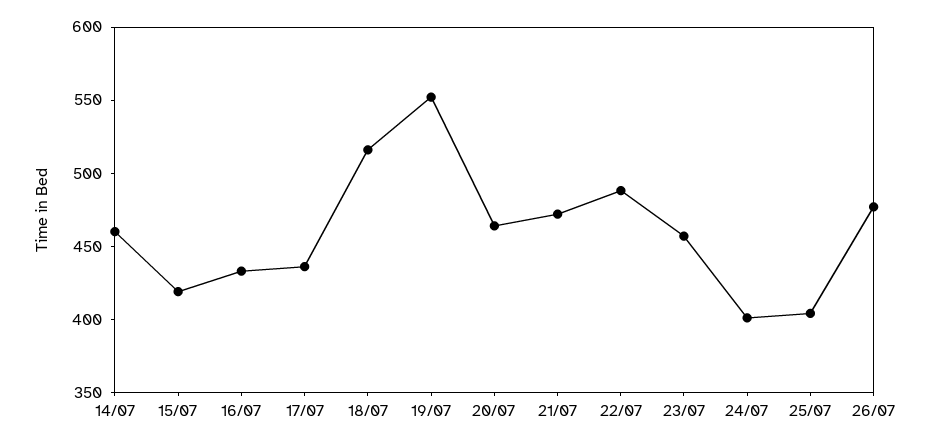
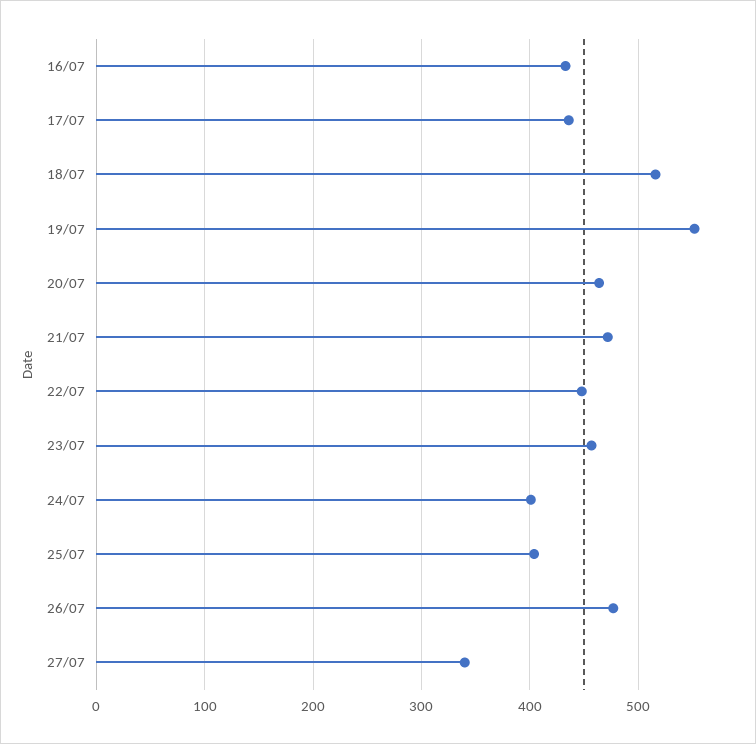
14/07: 460 -> none
15/07: 420 -> none
22/07: 490 -> 450
27/07: none -> 340

